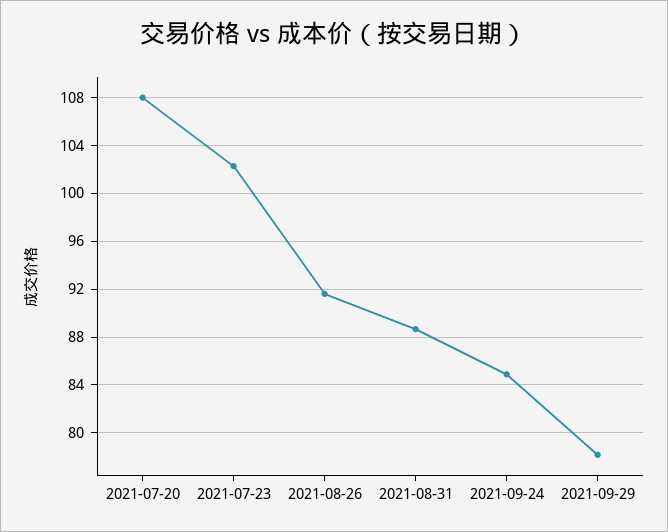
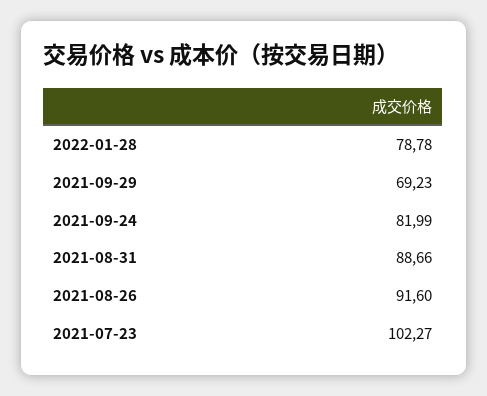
2021-07-20: 108 -> none
2021-09-24: 85 -> 81.99
2021-09-29: 78 -> 69.23
2022-01-28: none -> 78.78

